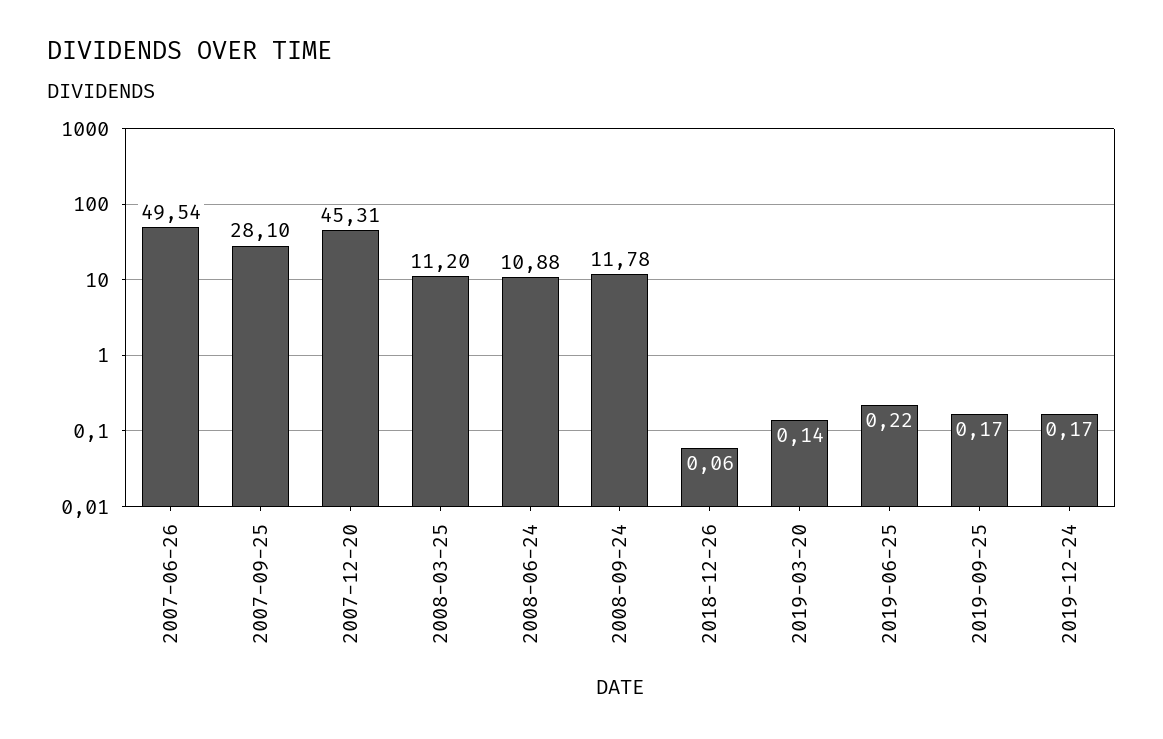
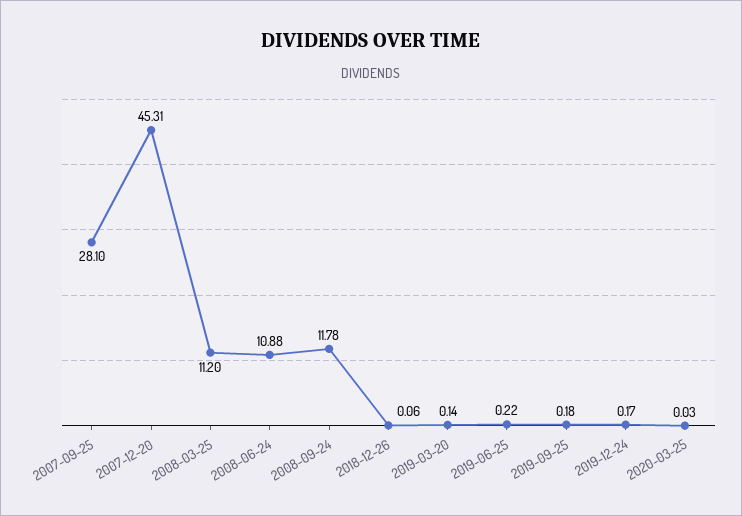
2007-06-26: 49.54 -> none
2019-09-25: 0.17 -> 0.18
2020-03-25: none -> 0.03

